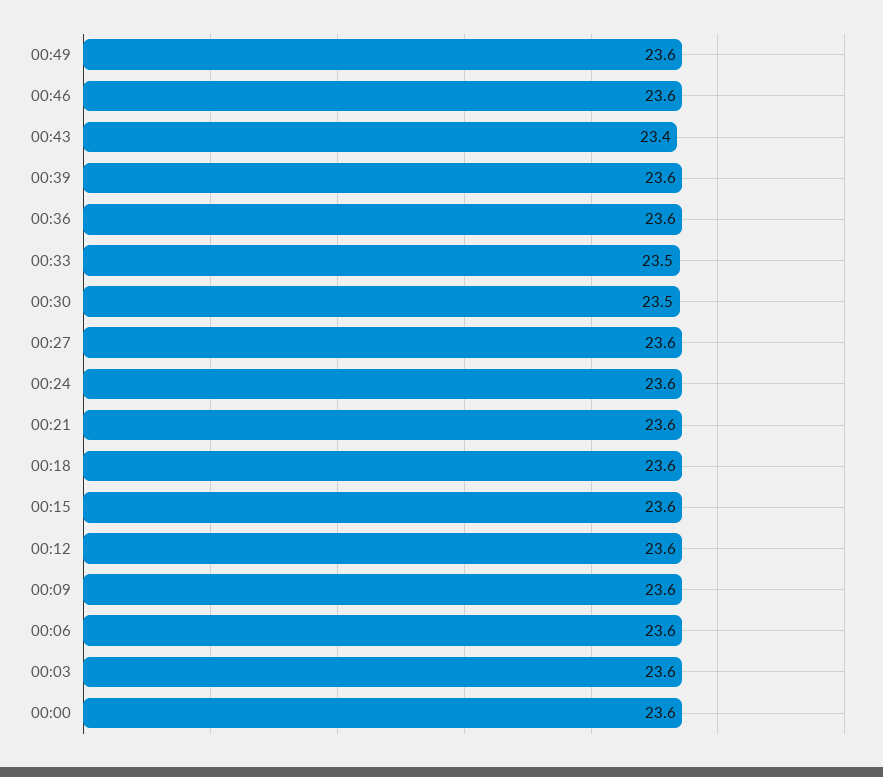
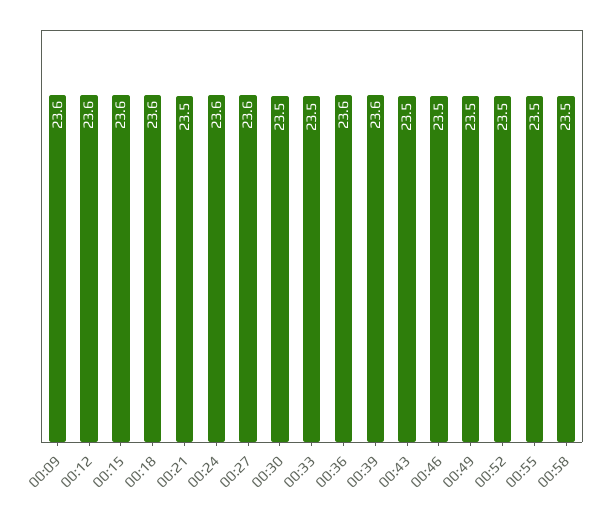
00:49: 23.6 -> 23.5
00:46: 23.6 -> 23.5
00:43: 23.4 -> 23.5
00:21: 23.6 -> 23.5
00:06: 23.6 -> none
00:03: 23.6 -> none
00:00: 23.6 -> none
00:52: none -> 23.5
00:55: none -> 23.5
00:58: none -> 23.5

